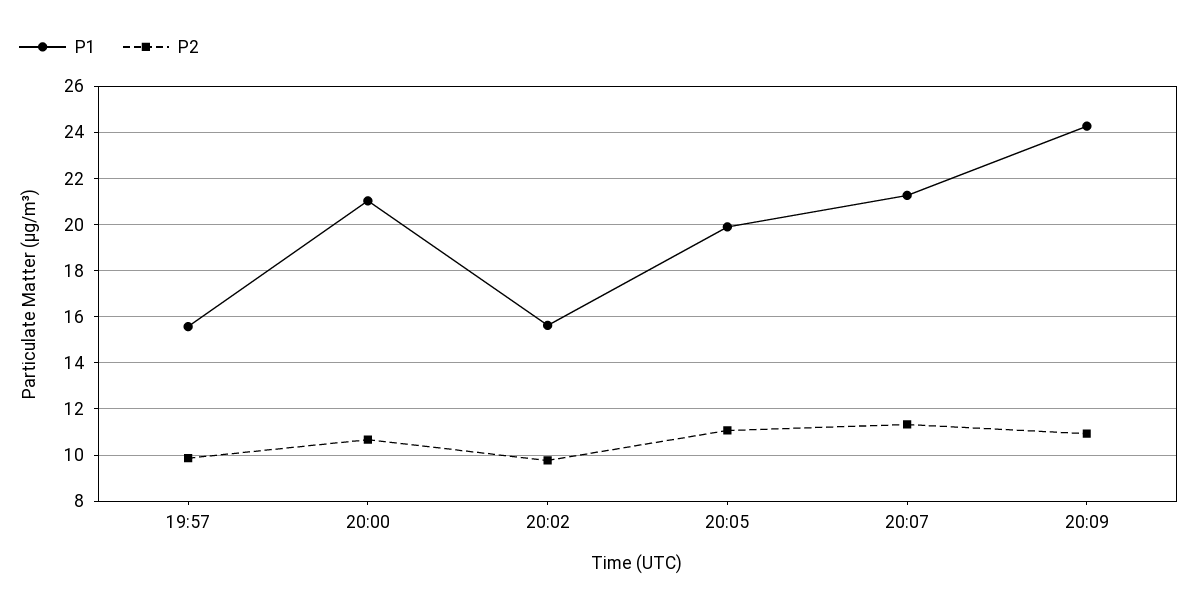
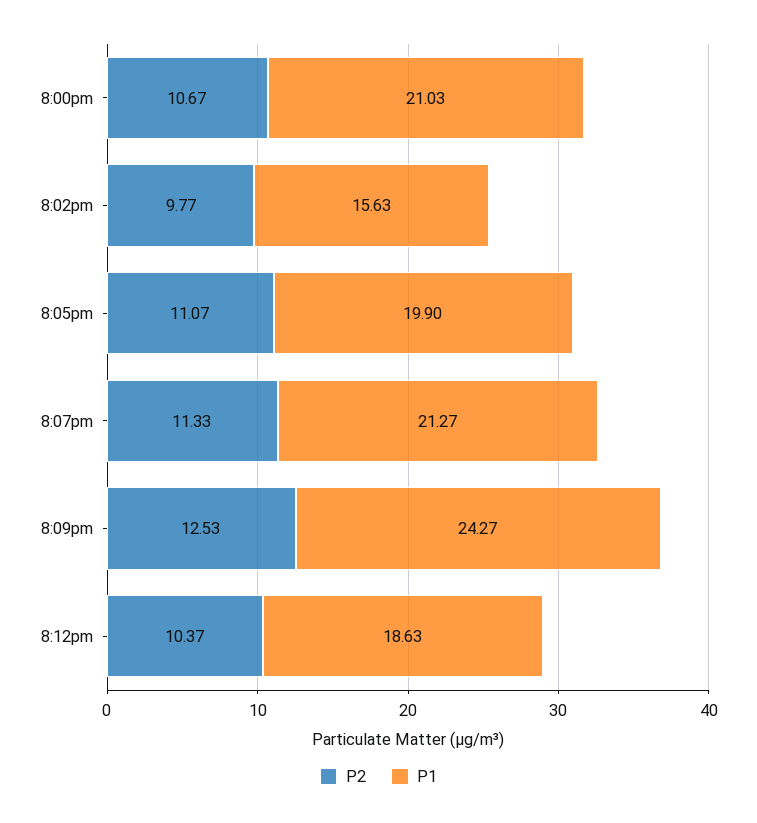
P1, 19:57: 15.5 -> none
P2, 19:57: 10 -> none
P2, 20:09: 11 -> 12.53
P2, 8:12pm: none -> 10.37
P1, 8:12pm: none -> 18.63

